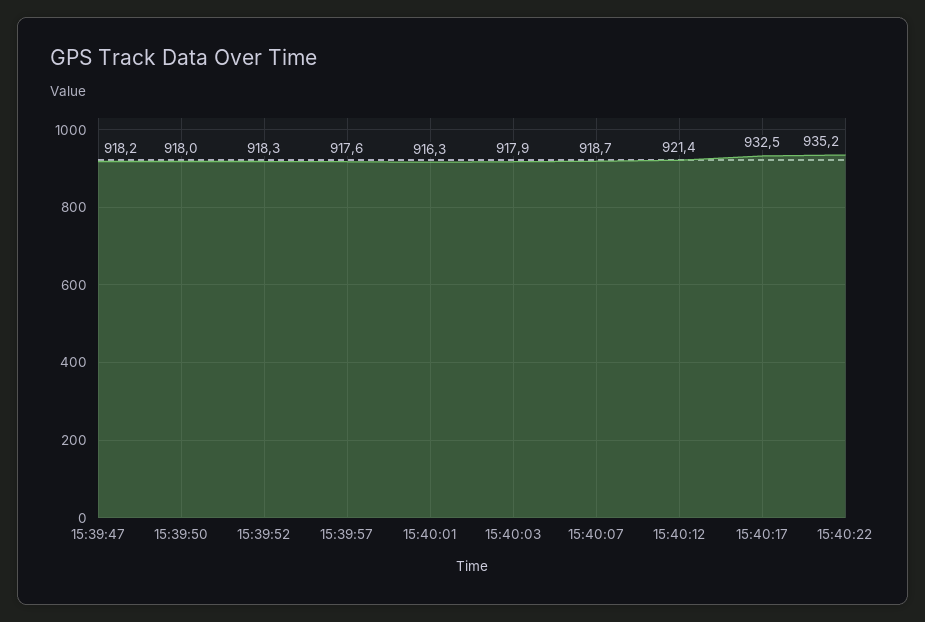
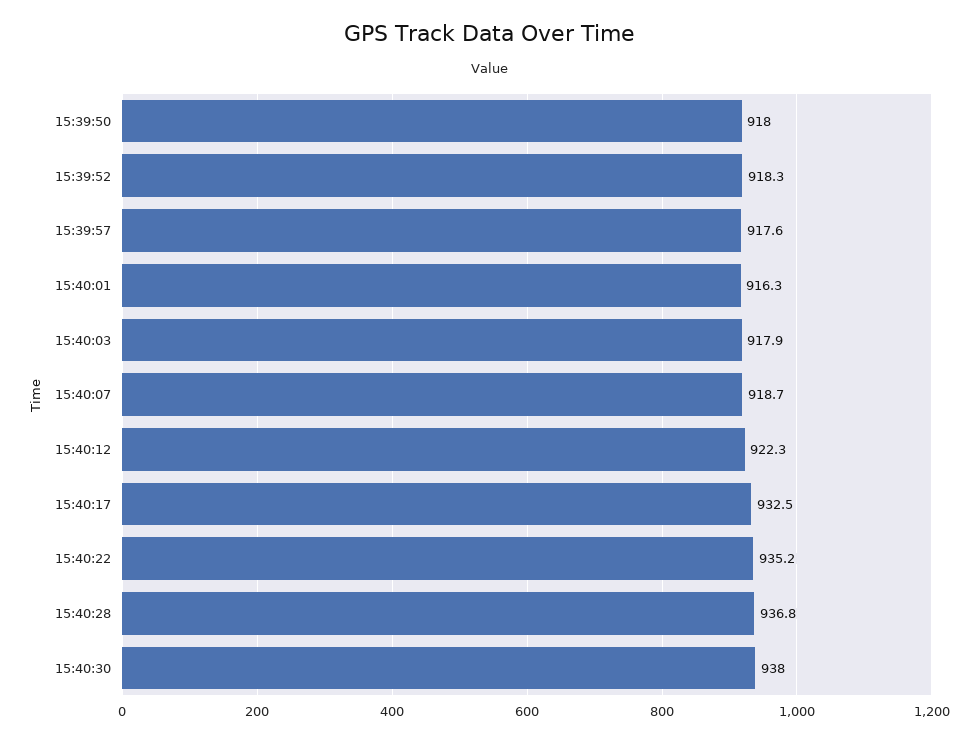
15:39:47: 918.2 -> none
15:40:12: 921.4 -> 922.3
15:40:28: none -> 936.8
15:40:30: none -> 938

